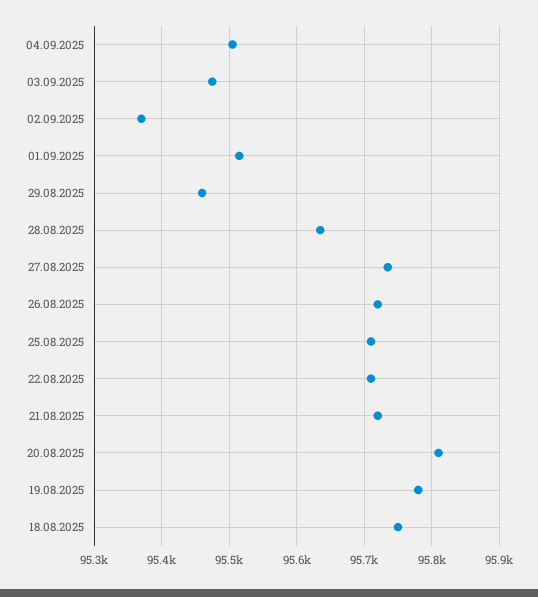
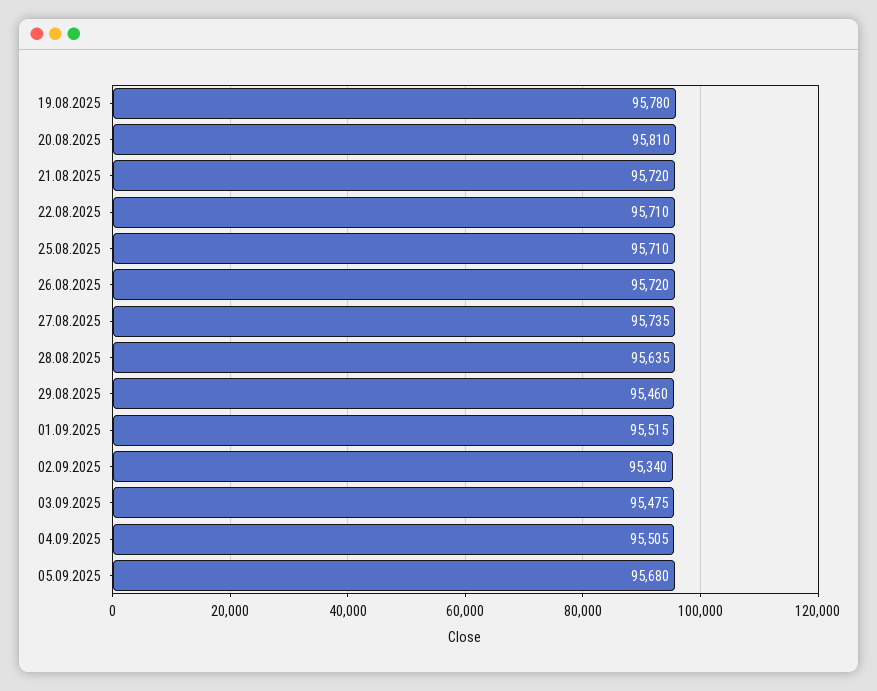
02.09.2025: 95370 -> 95340
18.08.2025: 95750 -> none
05.09.2025: none -> 95680

